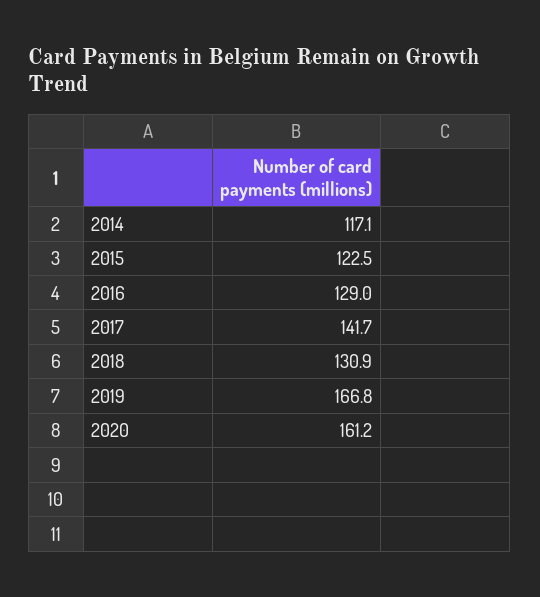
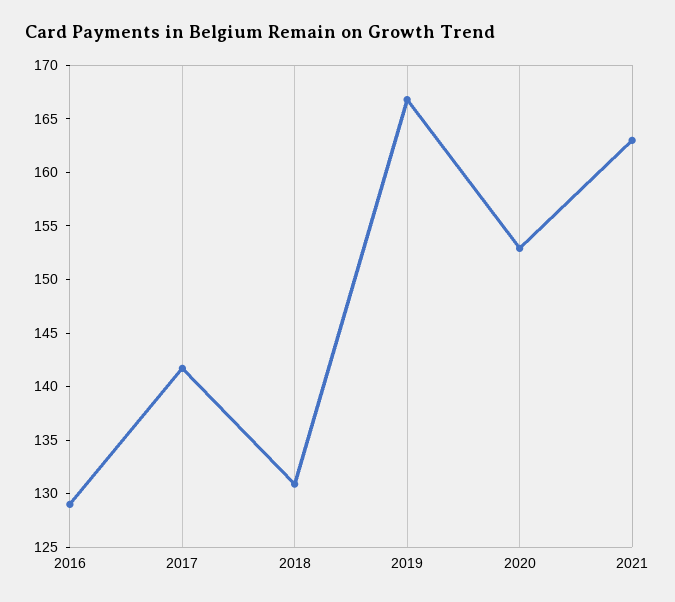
2014: 117.1 -> none
2015: 122.5 -> none
2020: 161.2 -> 153
2021: none -> 163

